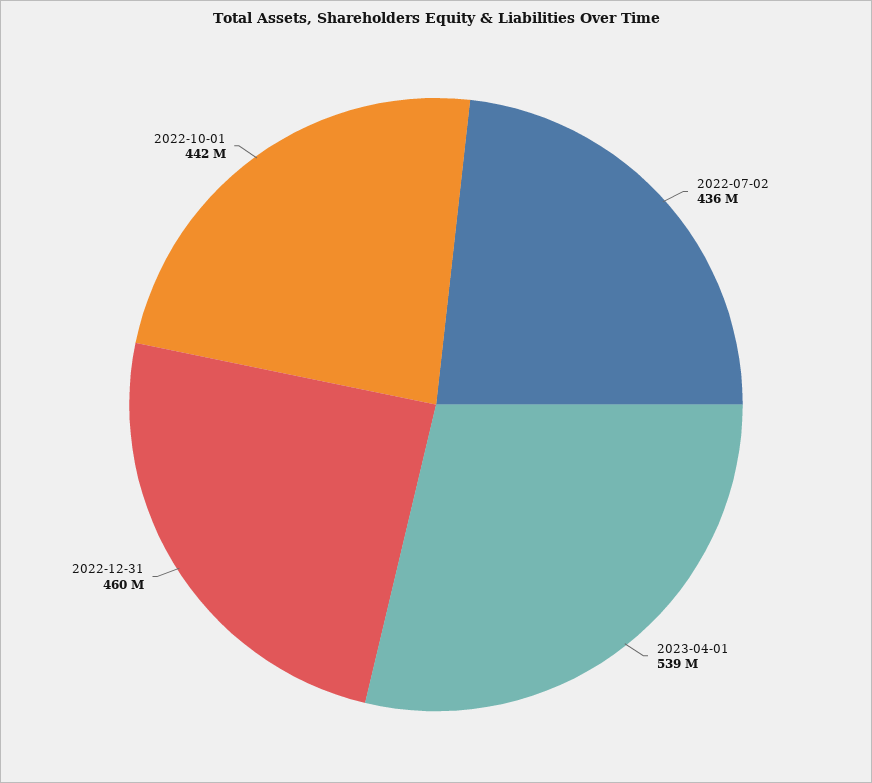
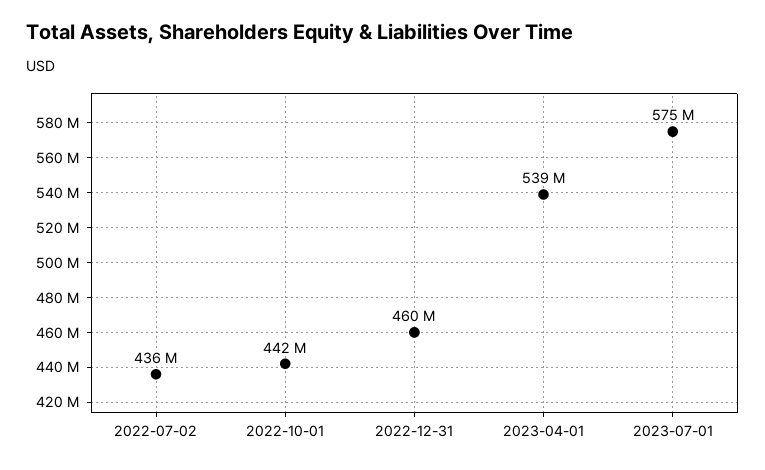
2023-07-01: none -> 575000000

